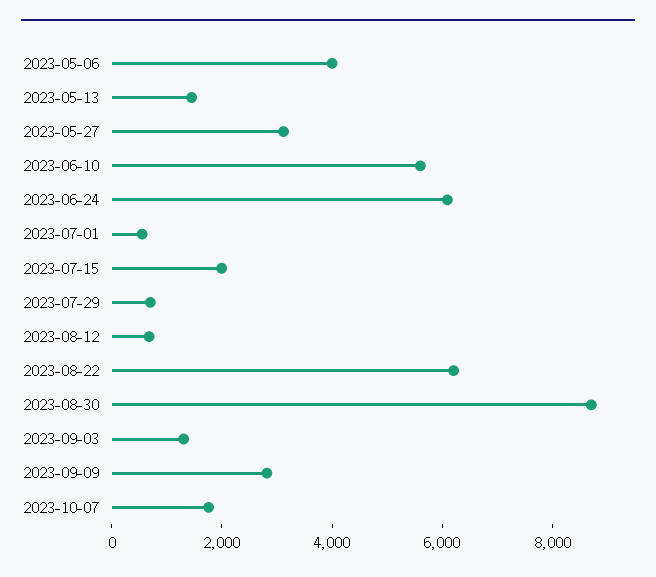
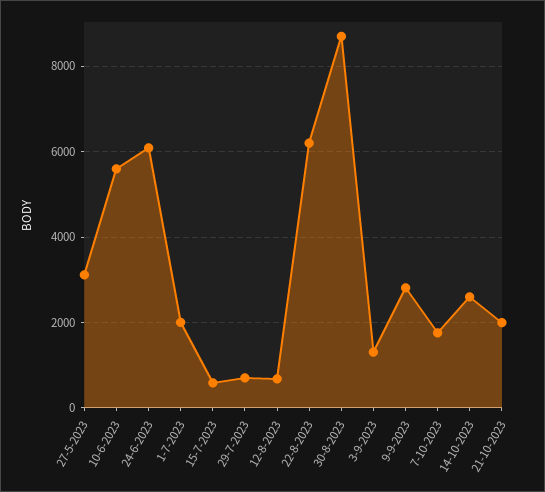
2023-05-06: 4000 -> none
2023-05-13: 1500 -> none
2023-07-01: 500 -> 2000
2023-07-15: 2000 -> 600
14-10-2023: none -> 2600
21-10-2023: none -> 2000

